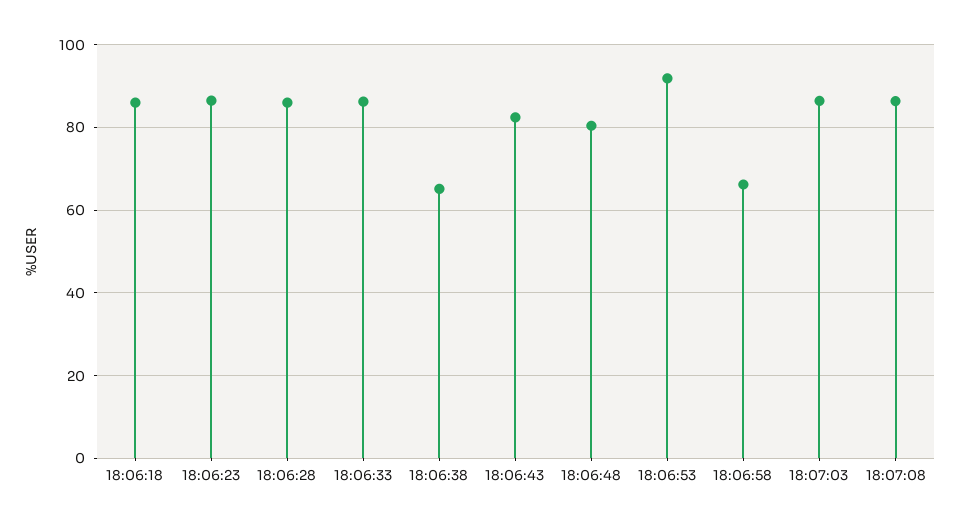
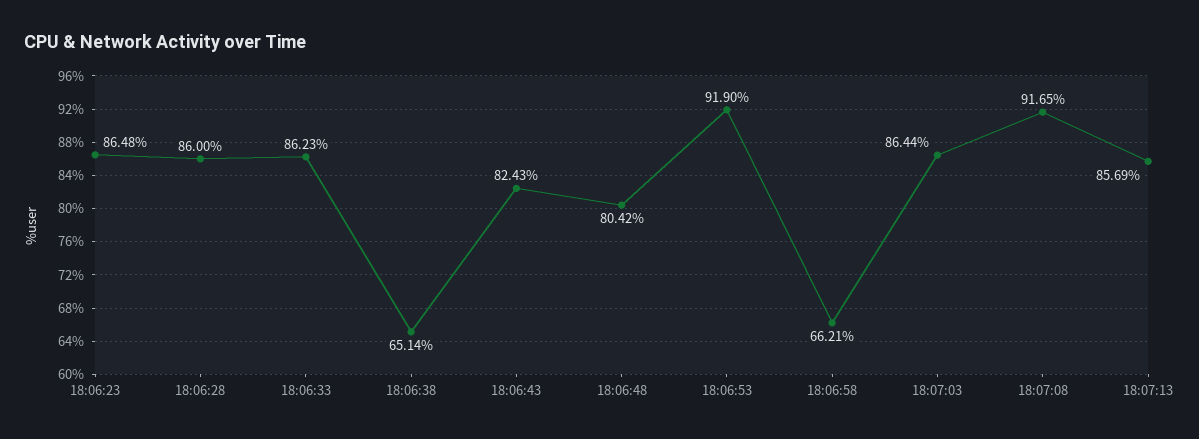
18:06:18: 86 -> none
18:07:08: 86 -> 91.65
18:07:13: none -> 85.69

